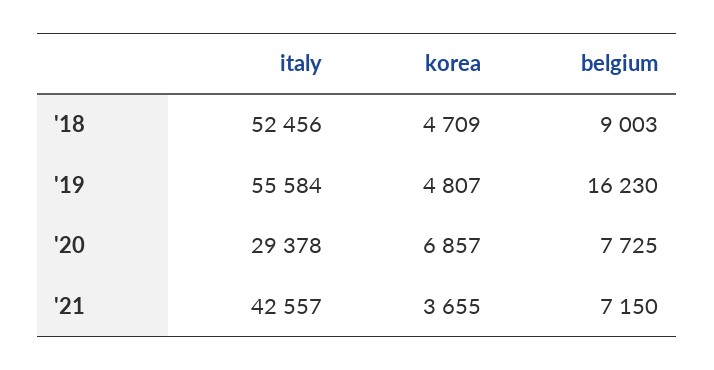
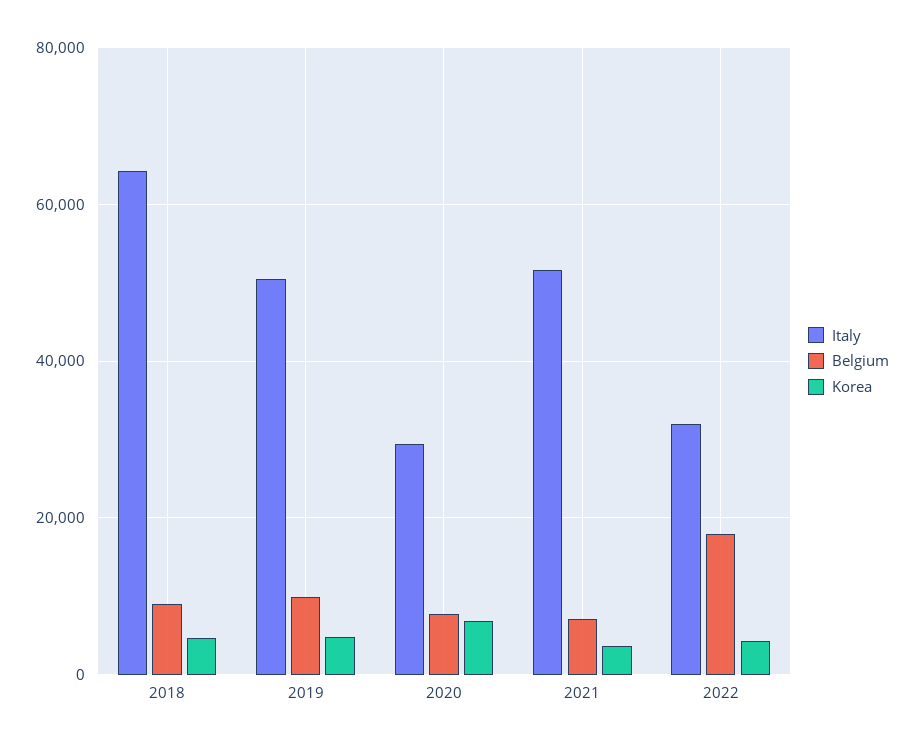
italy, '18: 52456 -> 64000
italy, '19: 55584 -> 50000
belgium, '19: 16230 -> 10000
italy, '21: 42557 -> 52000
italy, 2022: none -> 32000
belgium, 2022: none -> 18000
korea, 2022: none -> 4000

